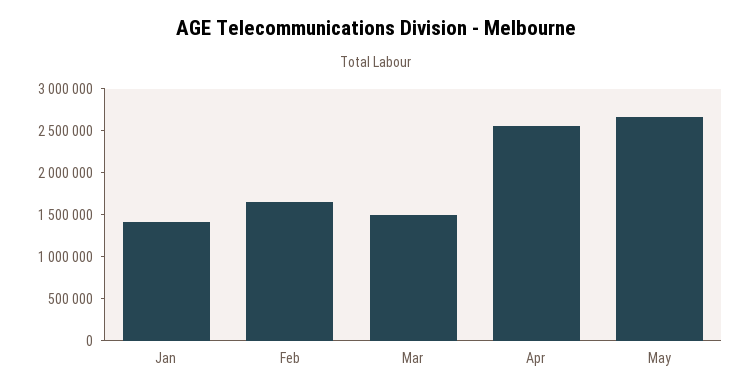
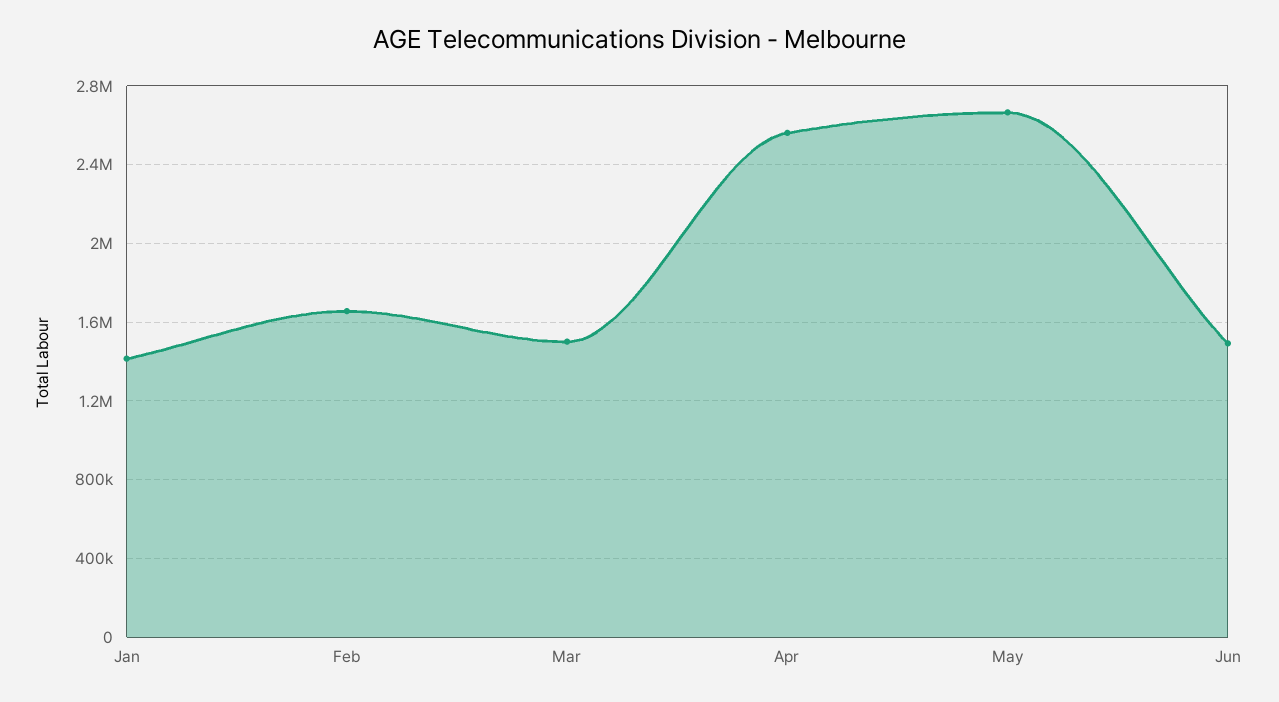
Jun: none -> 1500000

